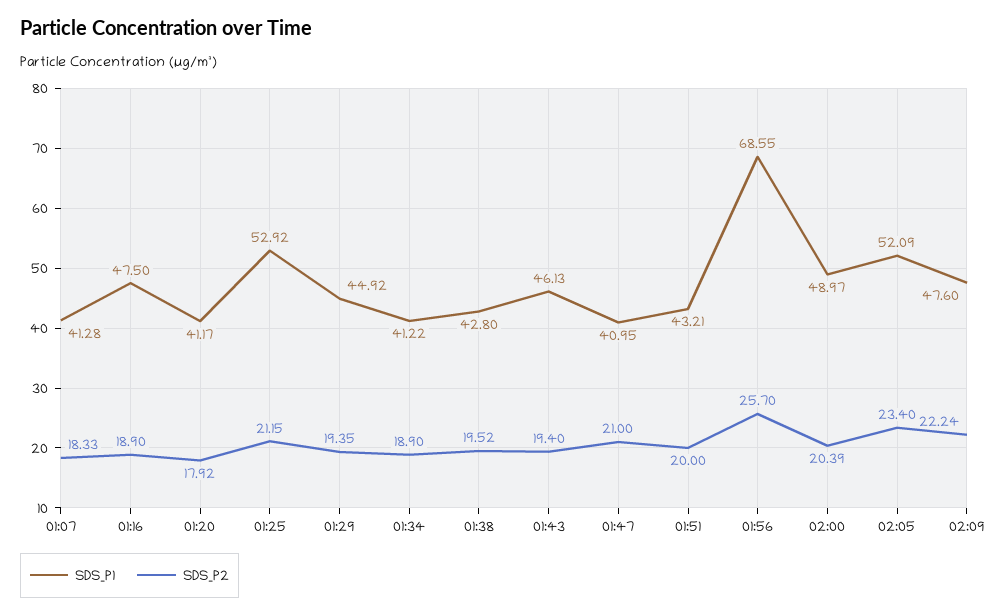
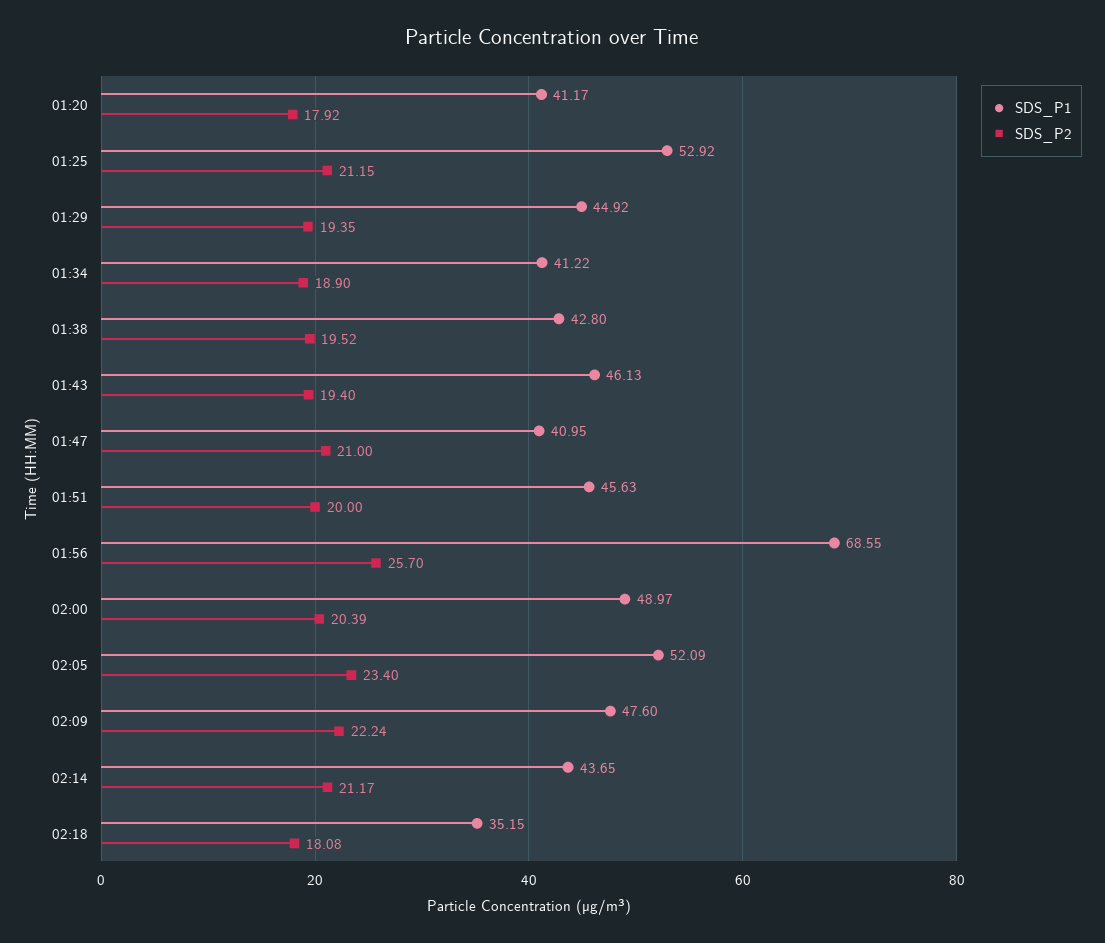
SDS_P1, 01:07: 41.28 -> none
SDS_P2, 01:07: 18.33 -> none
SDS_P1, 01:16: 47.5 -> none
SDS_P2, 01:16: 18.9 -> none
SDS_P1, 01:51: 43.21 -> 45.63
SDS_P1, 02:14: none -> 43.65
SDS_P2, 02:14: none -> 21.17
SDS_P1, 02:18: none -> 35.15
SDS_P2, 02:18: none -> 18.08

